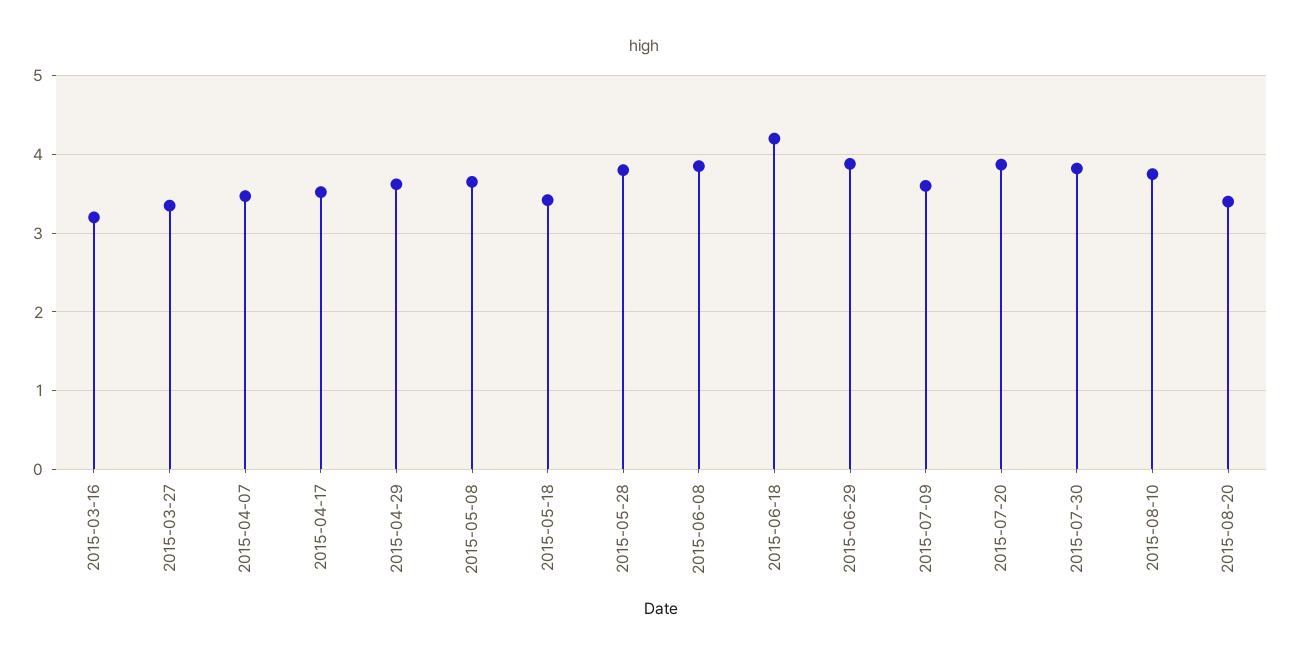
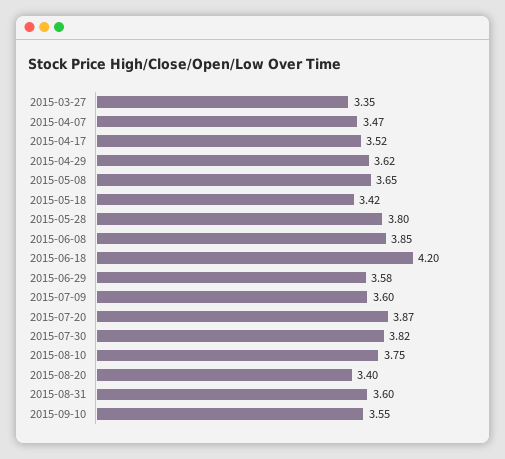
2015-03-16: 3.2 -> none
2015-06-29: 3.9 -> 3.58
2015-08-31: none -> 3.6
2015-09-10: none -> 3.55

